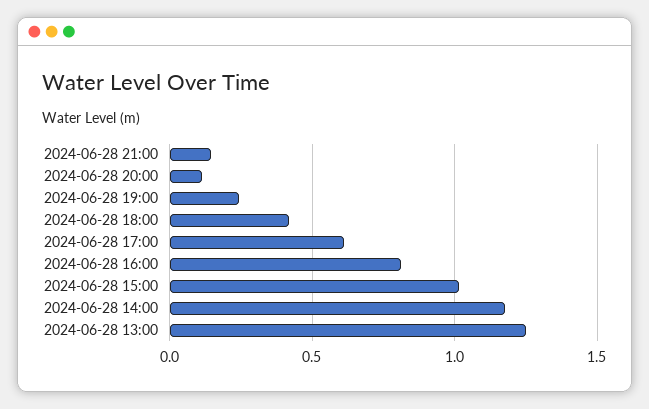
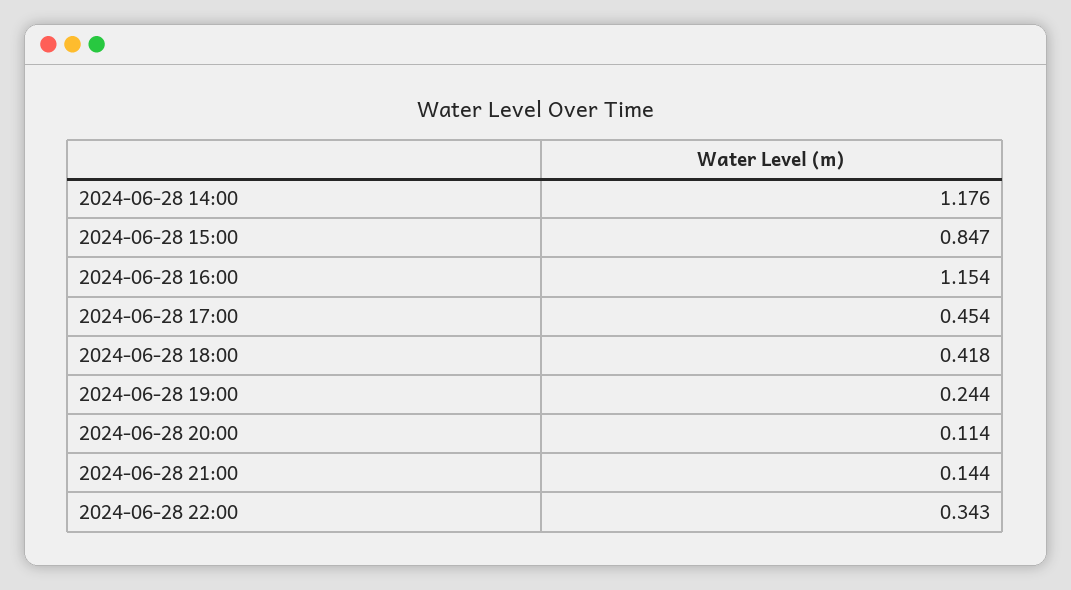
2024-06-28 17:00: 0.6 -> 0.454
2024-06-28 16:00: 0.8 -> 1.154
2024-06-28 15:00: 1 -> 0.847
2024-06-28 13:00: 1.25 -> none
2024-06-28 22:00: none -> 0.343

